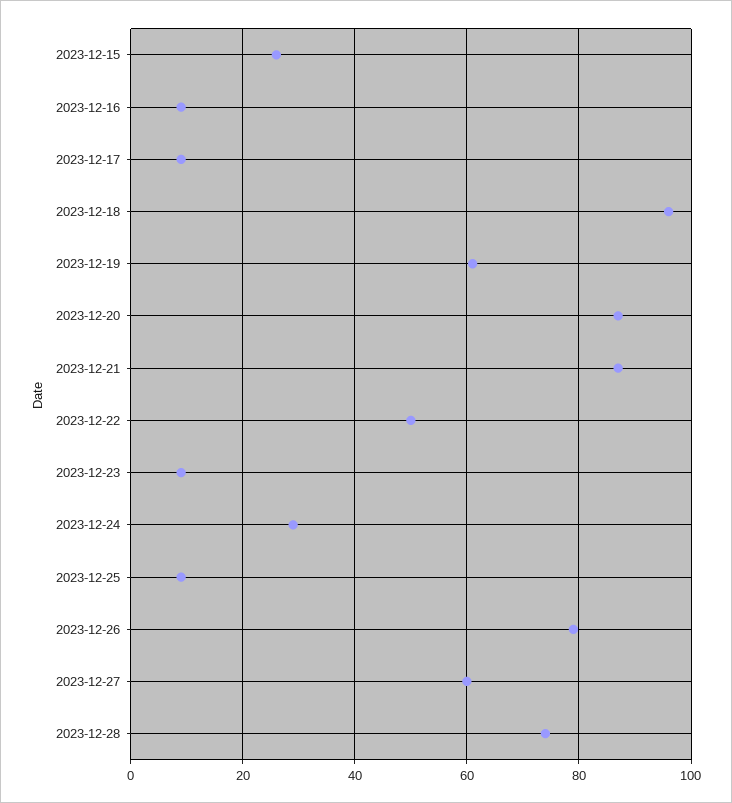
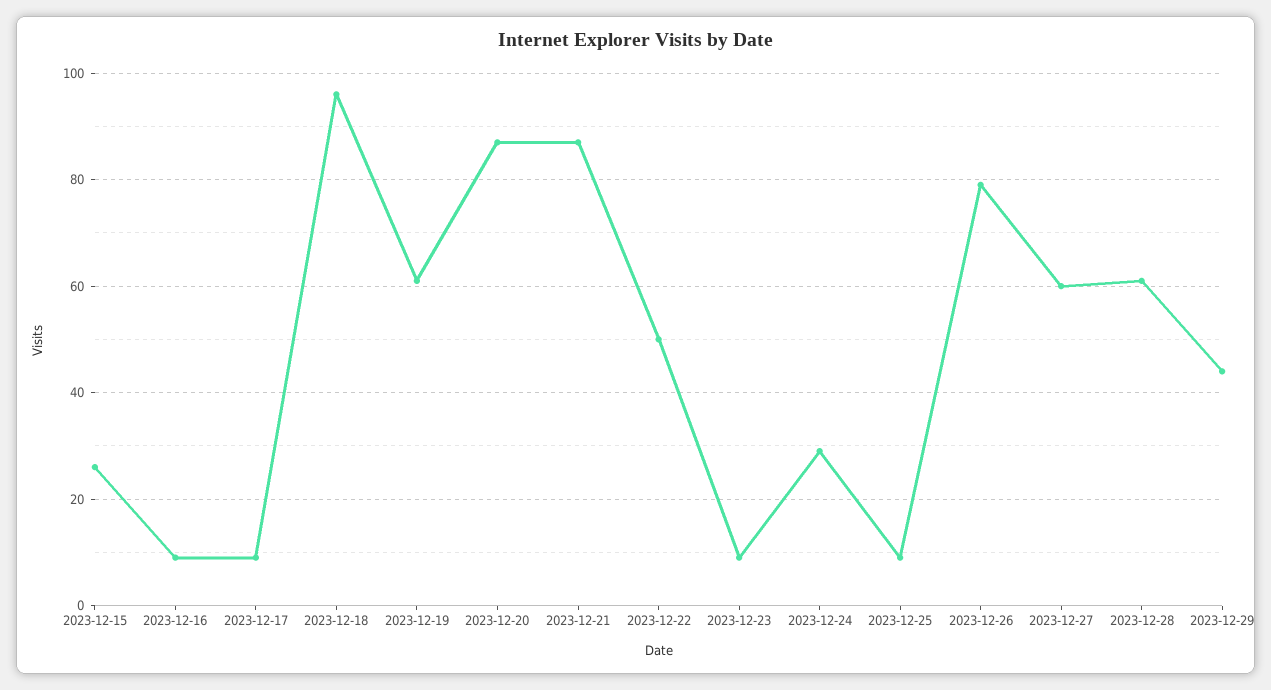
2023-12-28: 75 -> 60
2023-12-29: none -> 45

